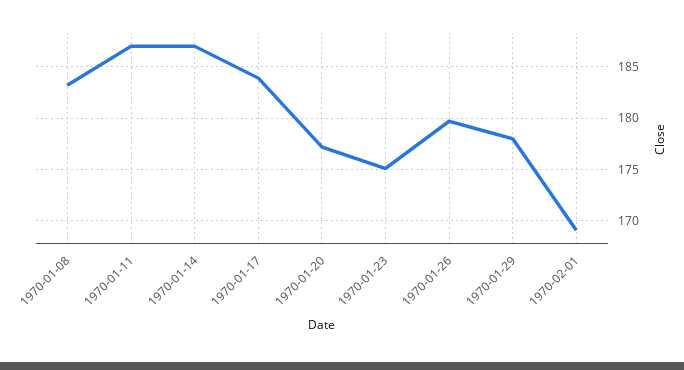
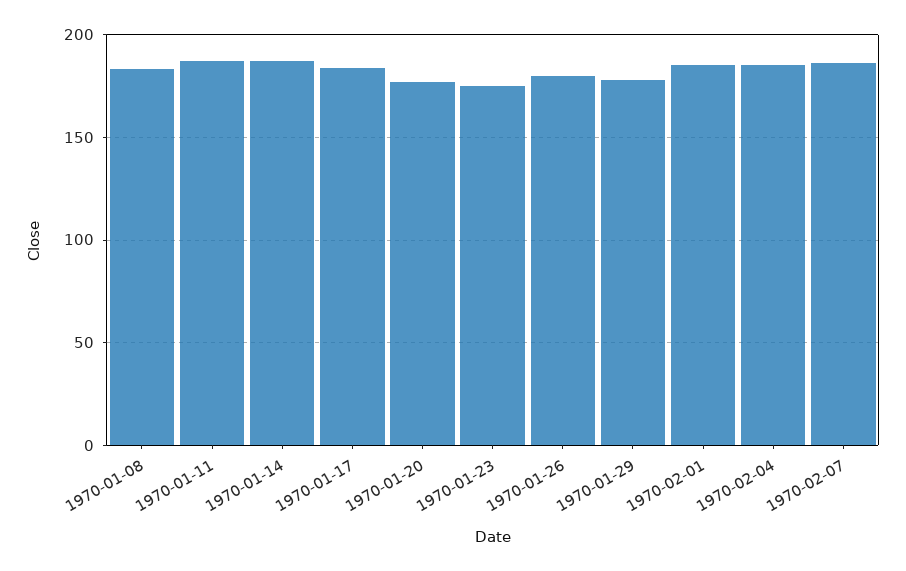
1970-02-01: 169 -> 185
1970-02-04: none -> 185
1970-02-07: none -> 185

